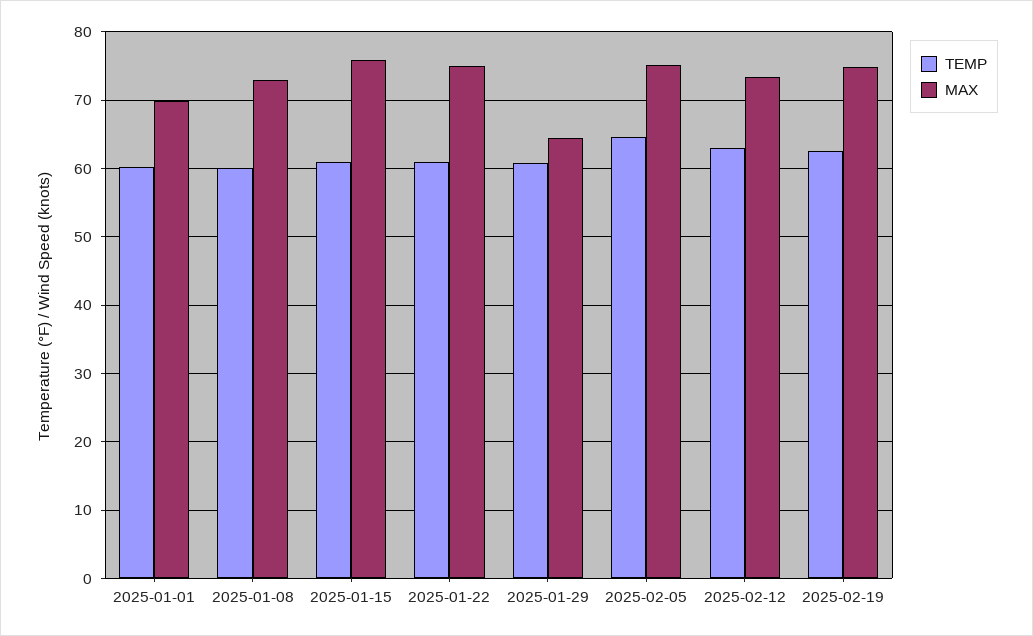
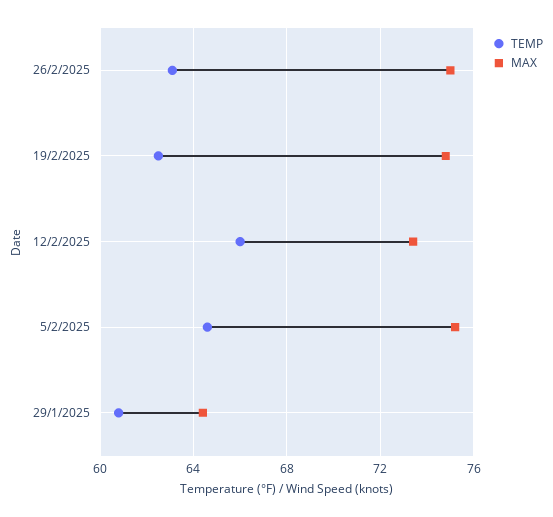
TEMP, 2025-01-01: 60 -> none
MAX, 2025-01-01: 70 -> none
TEMP, 2025-01-08: 60 -> none
MAX, 2025-01-08: 73 -> none
TEMP, 2025-01-15: 61 -> none
MAX, 2025-01-15: 76 -> none
TEMP, 2025-01-22: 61 -> none
MAX, 2025-01-22: 75 -> none
TEMP, 2025-02-12: 63 -> 66
TEMP, 26/2/2025: none -> 63
MAX, 26/2/2025: none -> 75

